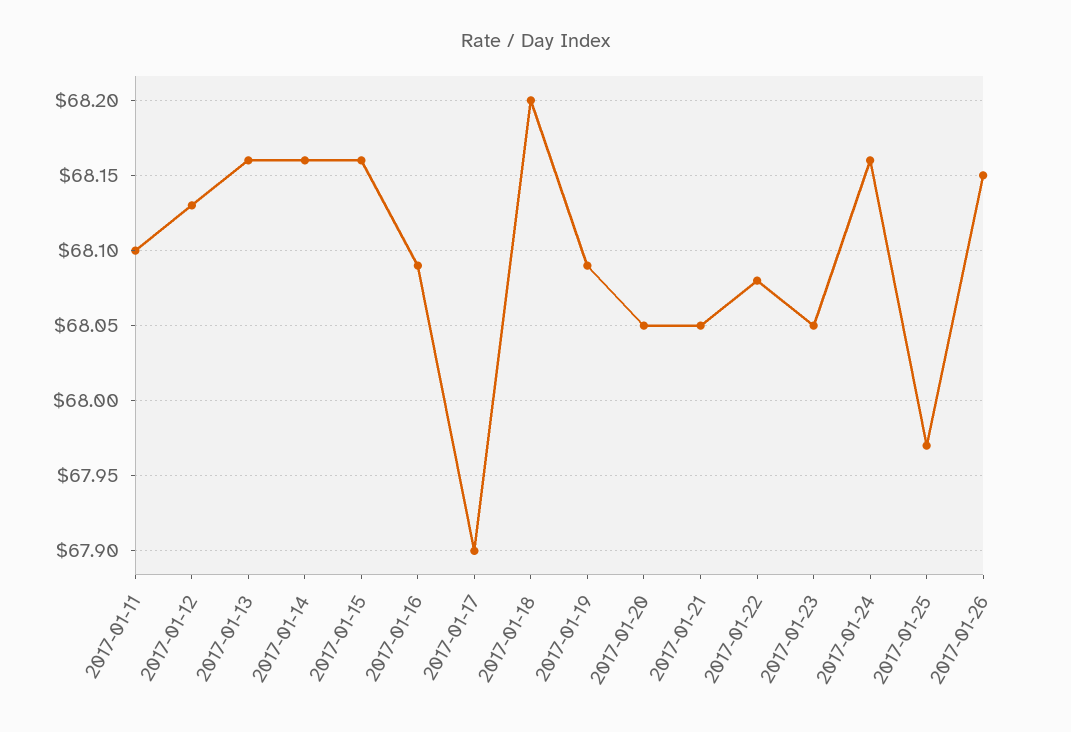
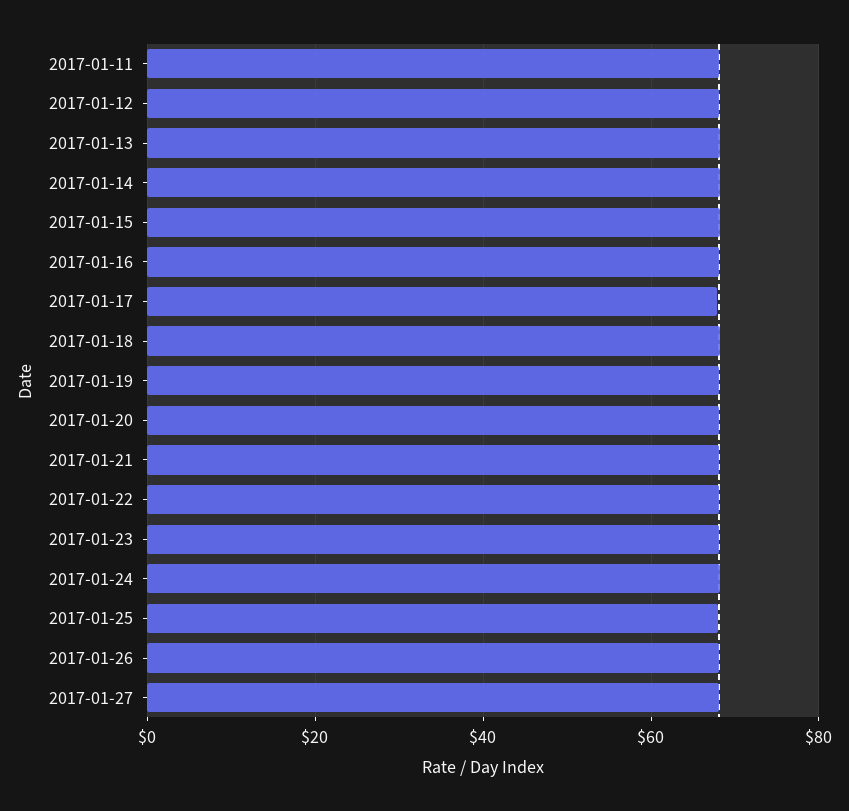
2017-01-27: none -> 68

